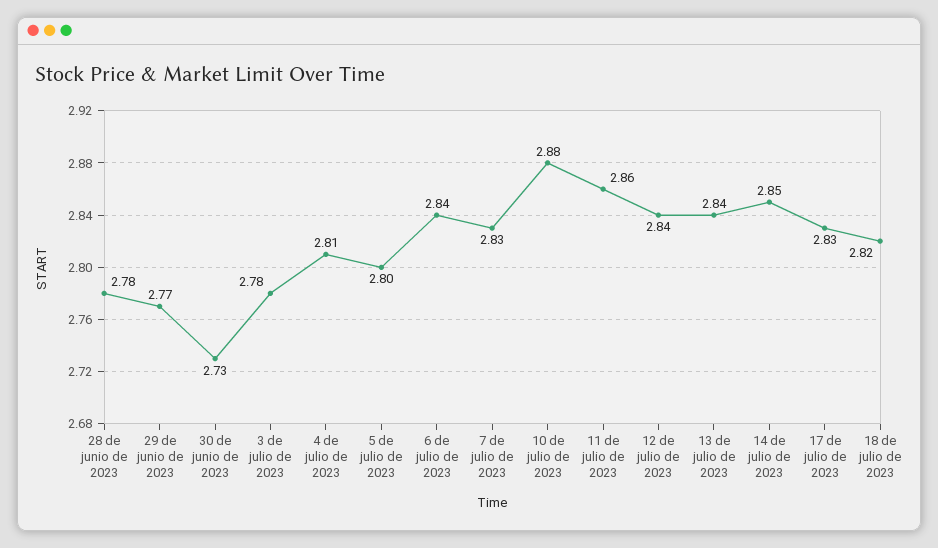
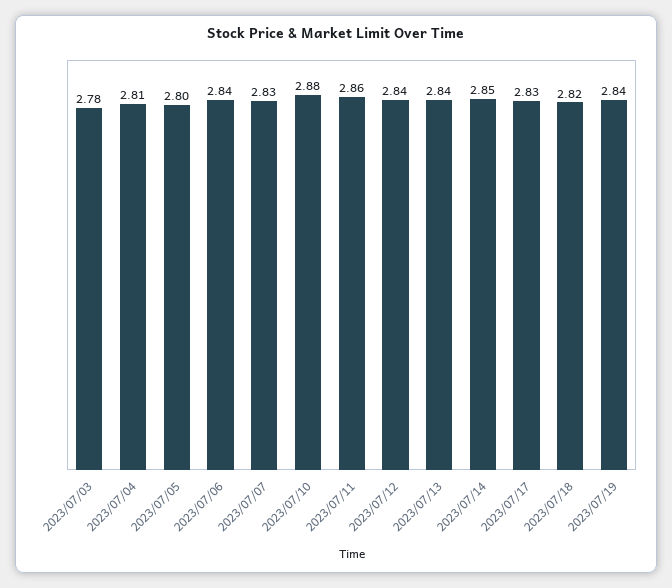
28 de junio de 2023: 2.78 -> none
29 de junio de 2023: 2.77 -> none
30 de junio de 2023: 2.73 -> none
2023/07/19: none -> 2.84

